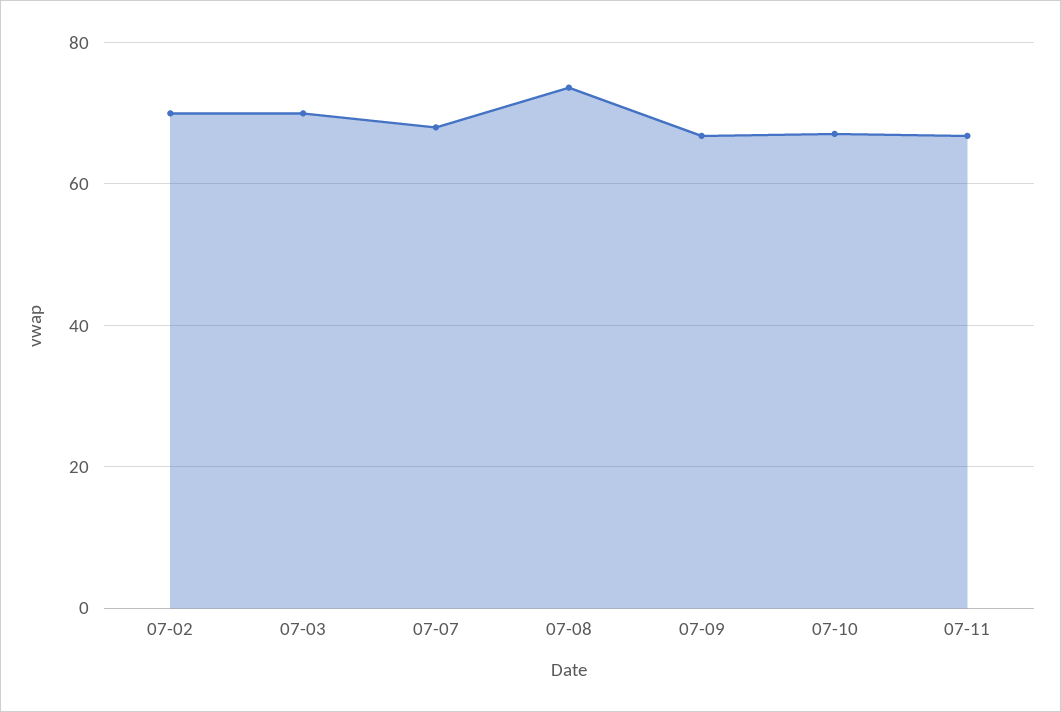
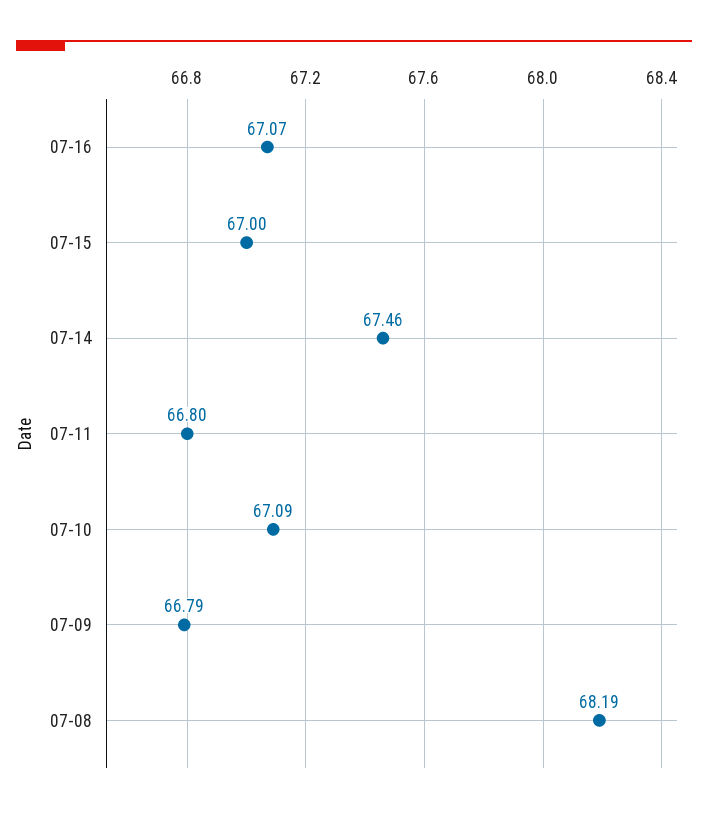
07-02: 70 -> none
07-03: 70 -> none
07-07: 68 -> none
07-08: 74 -> 68.19
07-16: none -> 67.07
07-15: none -> 67
07-14: none -> 67.46

